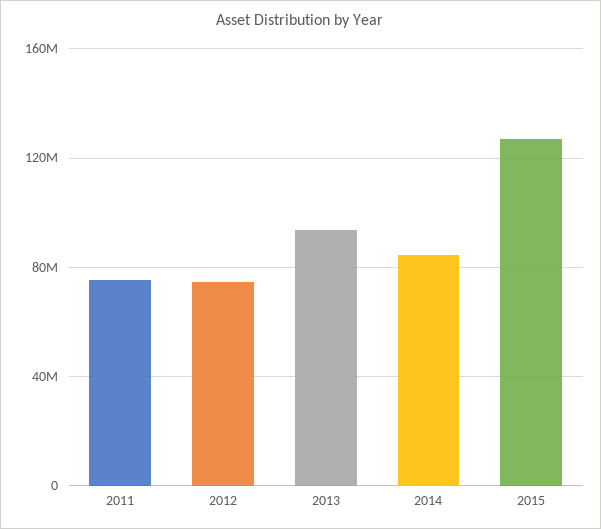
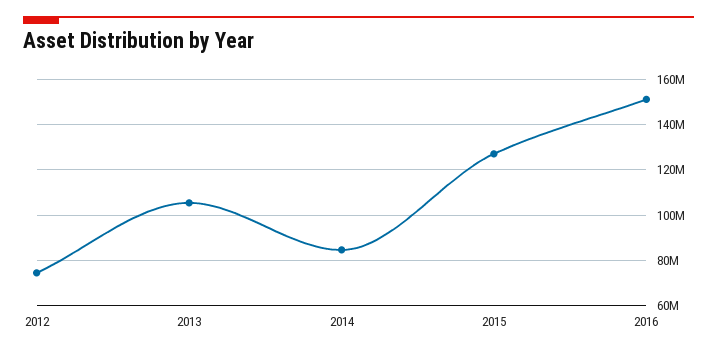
2011: 75000000 -> none
2013: 95000000 -> 105000000
2016: none -> 150000000

